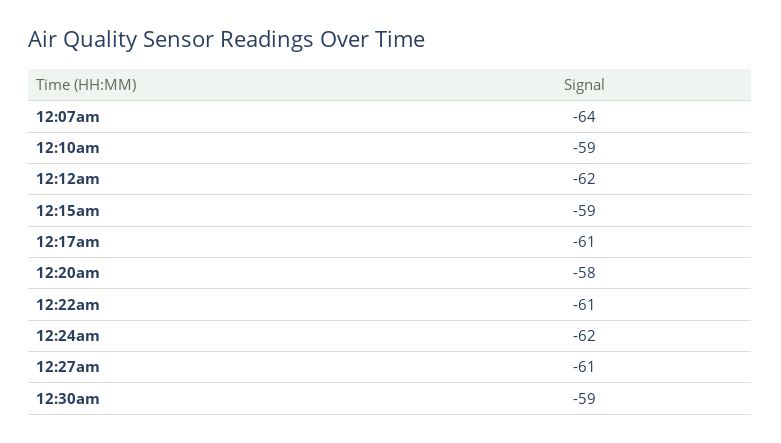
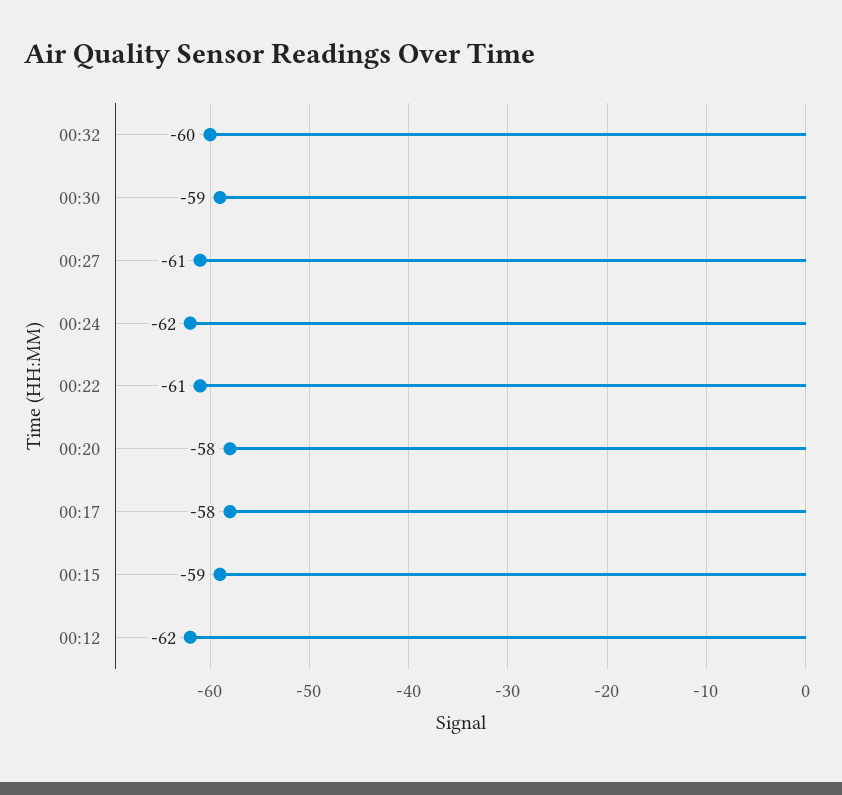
12:07am: -64 -> none
12:10am: -59 -> none
12:17am: -61 -> -58
00:32: none -> -60

